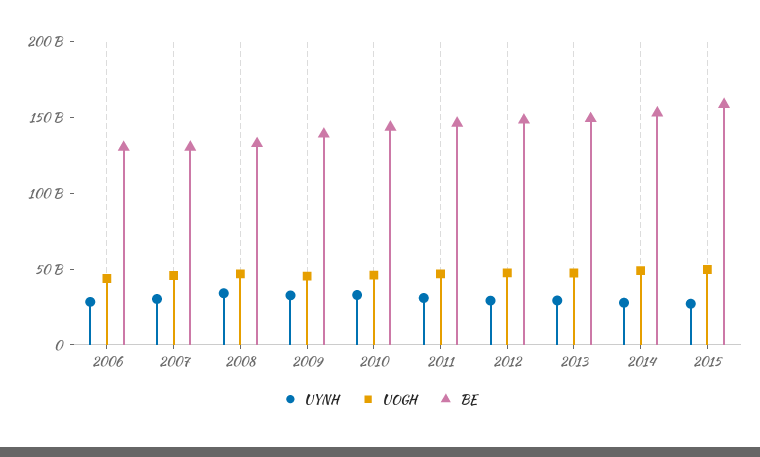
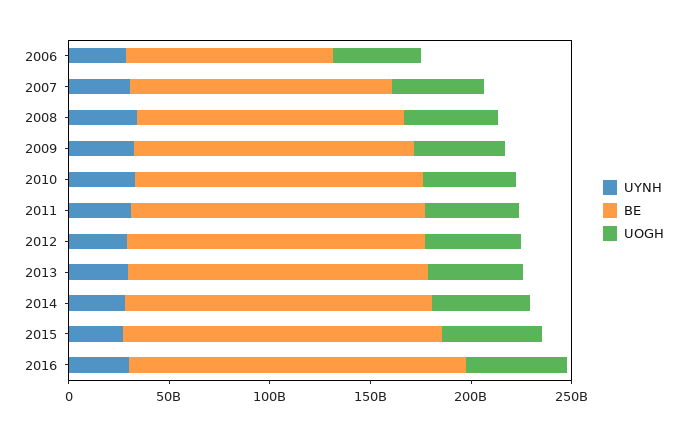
BE, 2006: 130000000000 -> 100000000000
UYNH, 2016: none -> 30000000000
BE, 2016: none -> 170000000000
UOGH, 2016: none -> 50000000000

